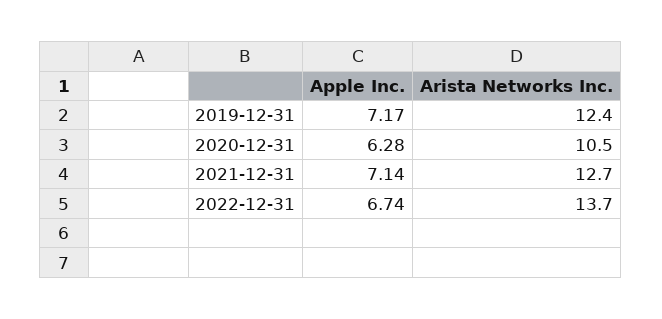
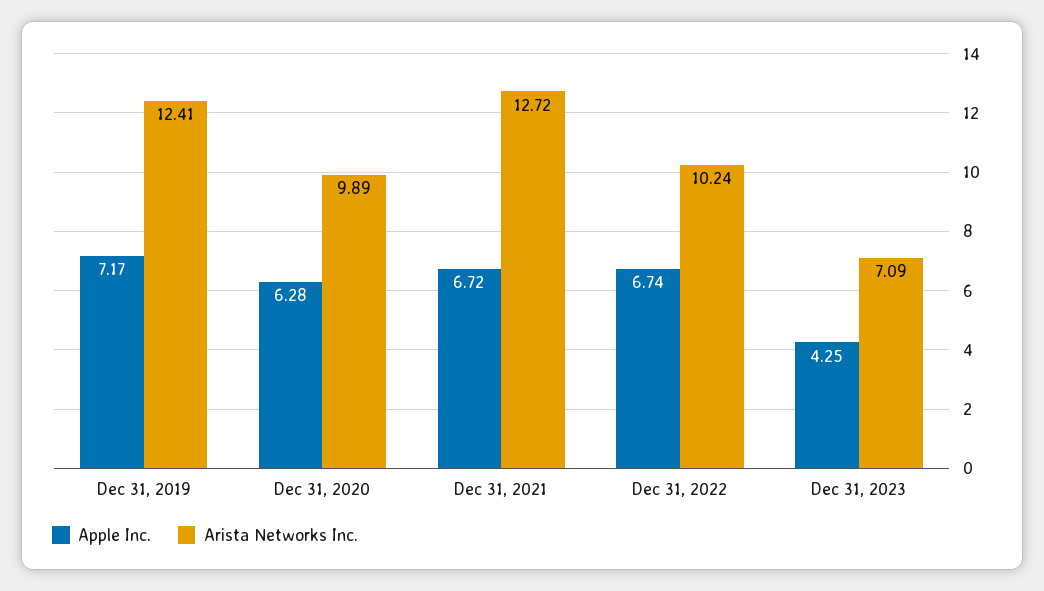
Arista Networks Inc., 2020-12-31: 10.5 -> 9.89
Apple Inc., 2021-12-31: 7.14 -> 6.72
Arista Networks Inc., 2022-12-31: 13.7 -> 10.24
Apple Inc., Dec 31, 2023: none -> 4.25
Arista Networks Inc., Dec 31, 2023: none -> 7.09

